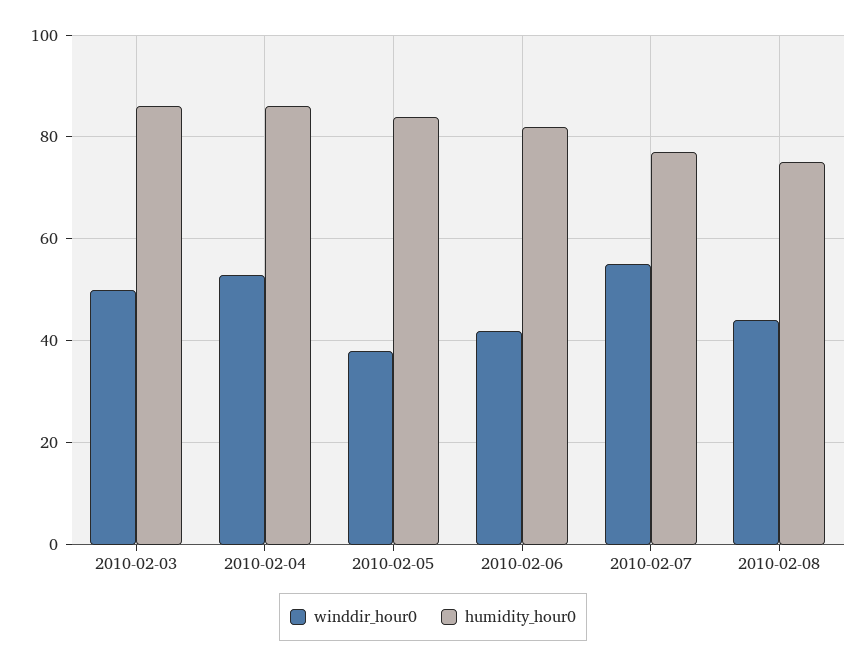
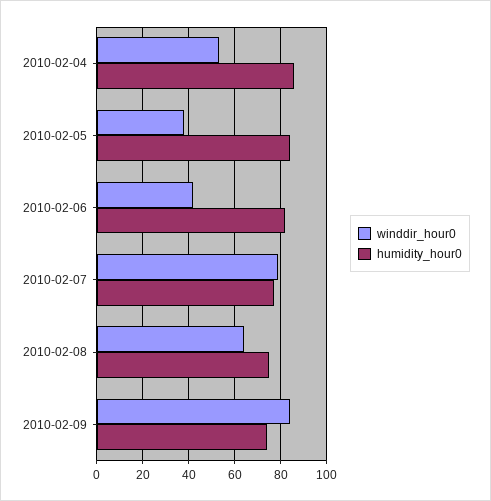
winddir_hour0, 2010-02-03: 50 -> none
humidity_hour0, 2010-02-03: 85 -> none
winddir_hour0, 2010-02-07: 55 -> 80
winddir_hour0, 2010-02-08: 45 -> 65
winddir_hour0, 2010-02-09: none -> 85
humidity_hour0, 2010-02-09: none -> 75

